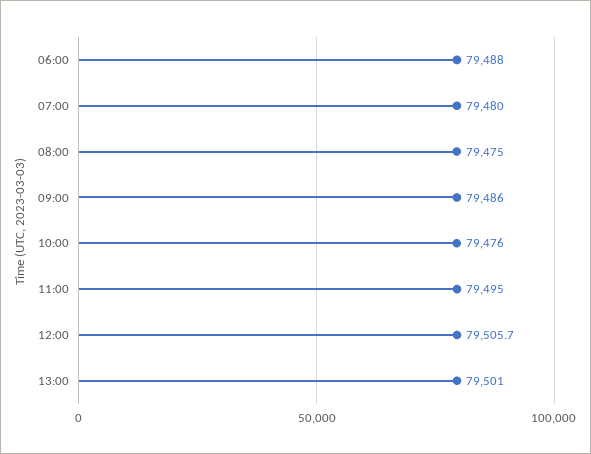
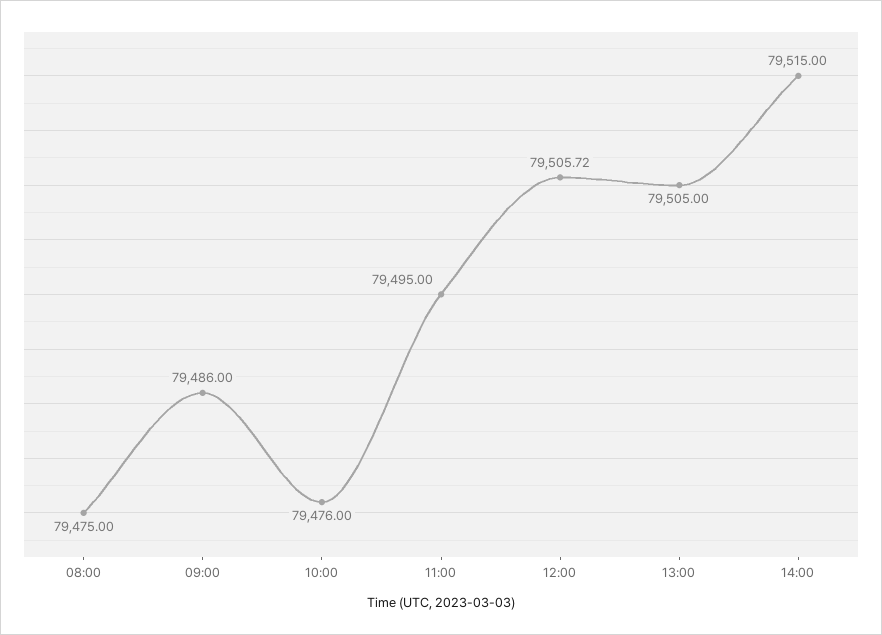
06:00: 79488 -> none
07:00: 79480 -> none
13:00: 79501 -> 79505
14:00: none -> 79515

